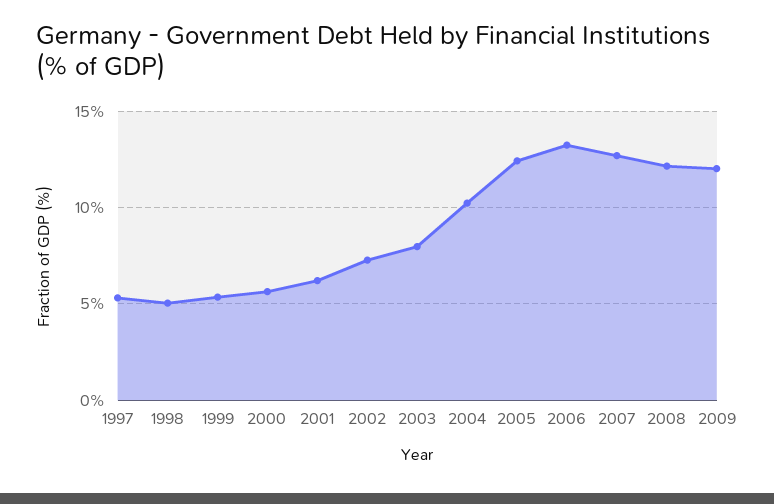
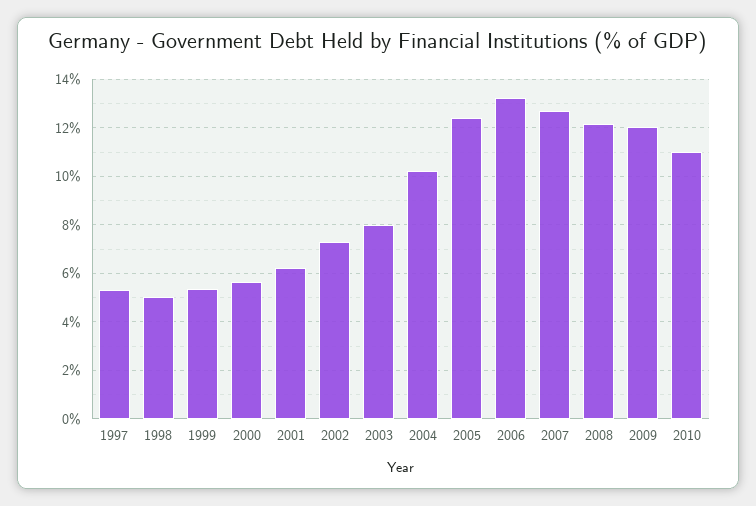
2010: none -> 11

